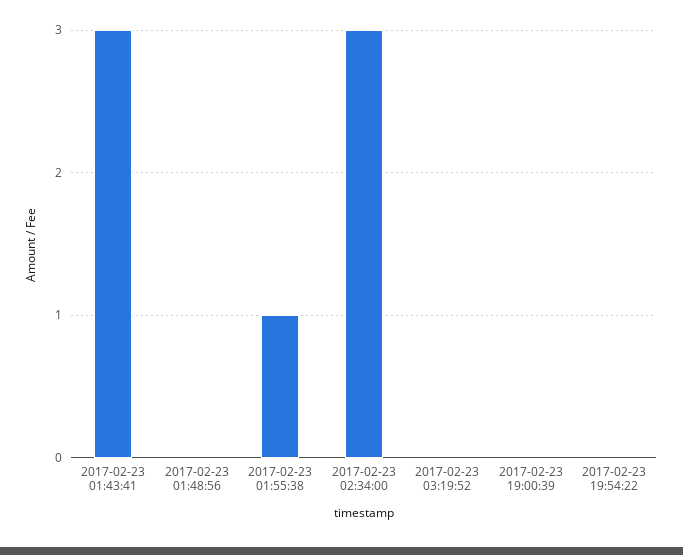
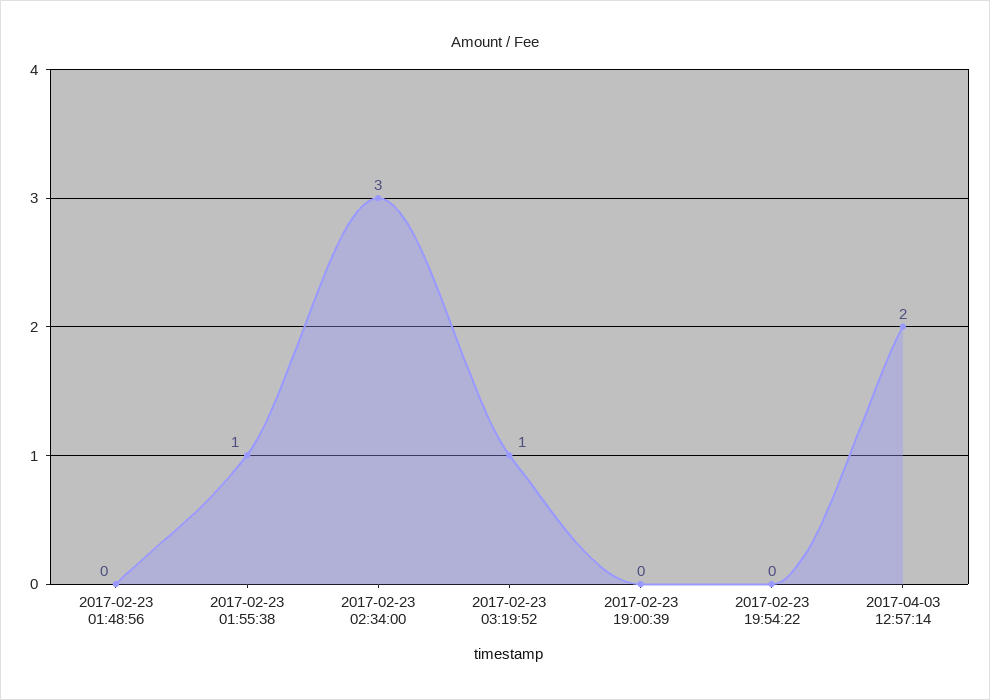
2017-02-23 01:43:41: 3 -> none
2017-02-23 03:19:52: 0 -> 1
2017-04-03 12:57:14: none -> 2

